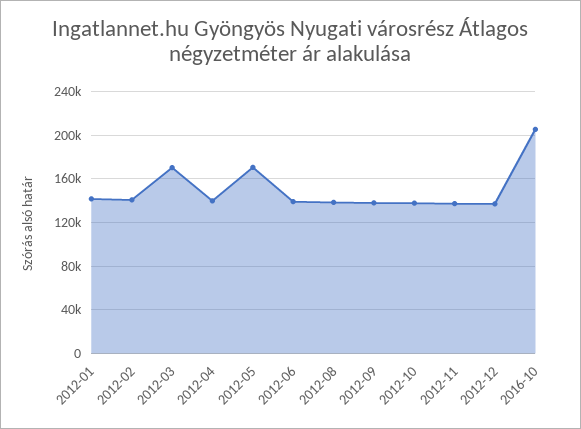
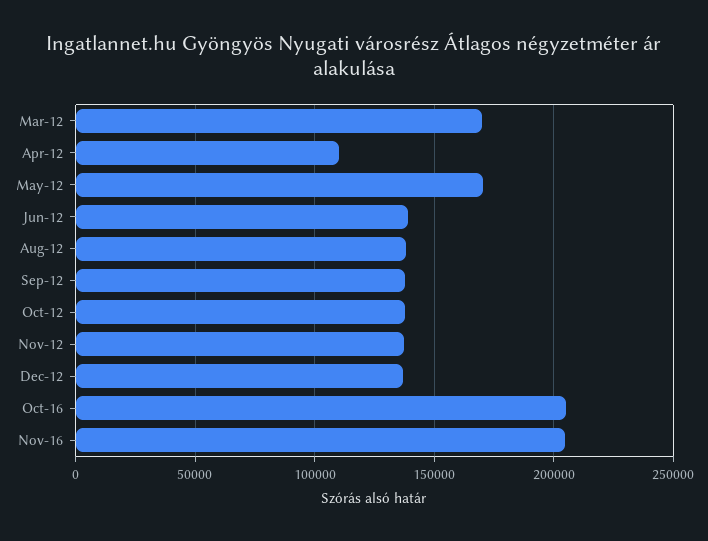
2012-01: 140000 -> none
2012-02: 140000 -> none
2012-04: 140000 -> 110000
Nov-16: none -> 205000

